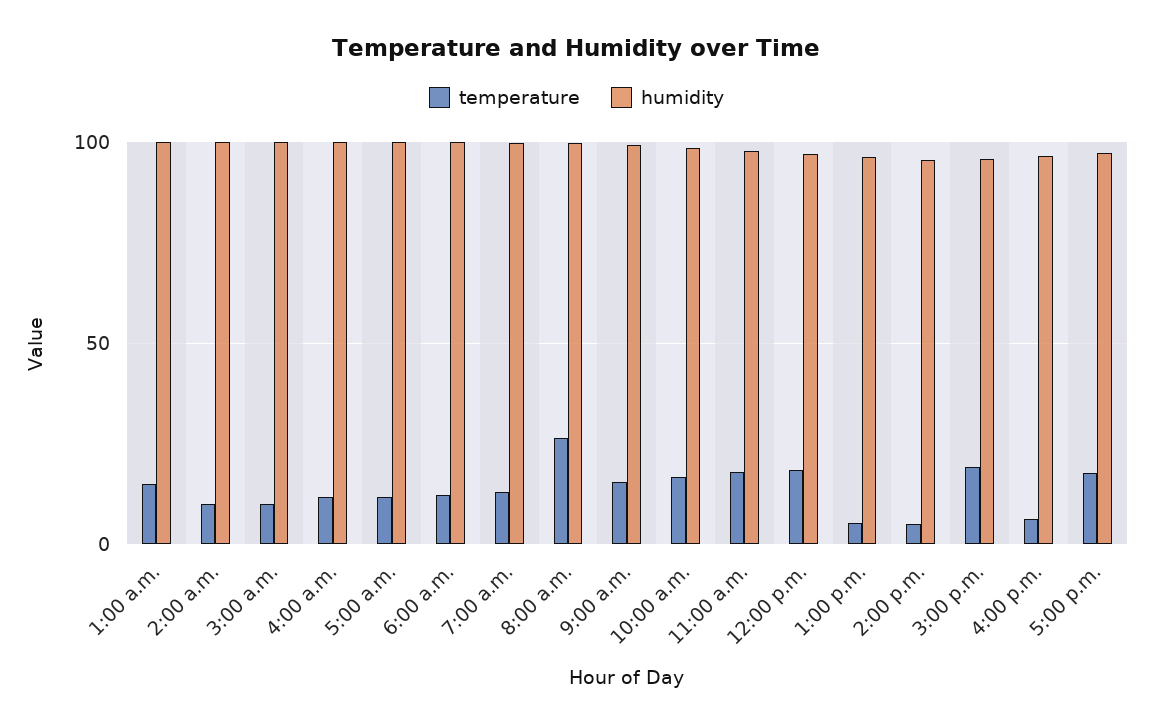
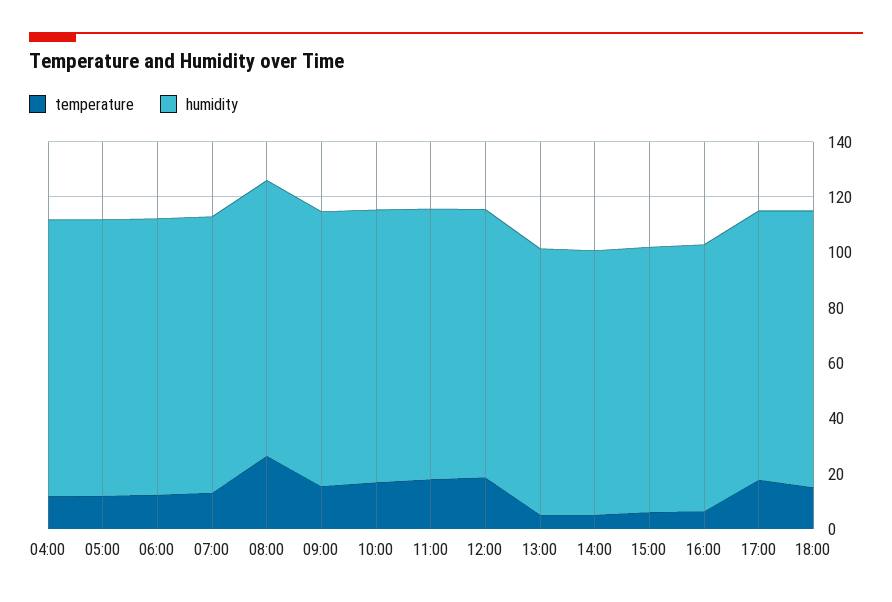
temperature, 1:00 a.m.: 15 -> none
humidity, 1:00 a.m.: 100 -> none
temperature, 2:00 a.m.: 10 -> none
humidity, 2:00 a.m.: 100 -> none
temperature, 3:00 a.m.: 10 -> none
humidity, 3:00 a.m.: 100 -> none
temperature, 3:00 p.m.: 20 -> 5
temperature, 18:00: none -> 15
humidity, 18:00: none -> 100

